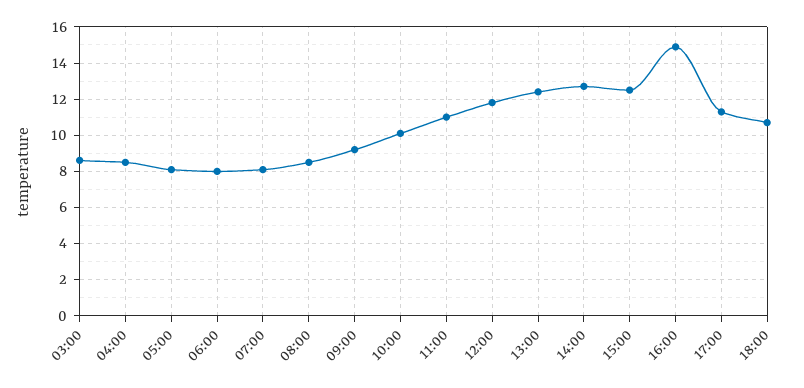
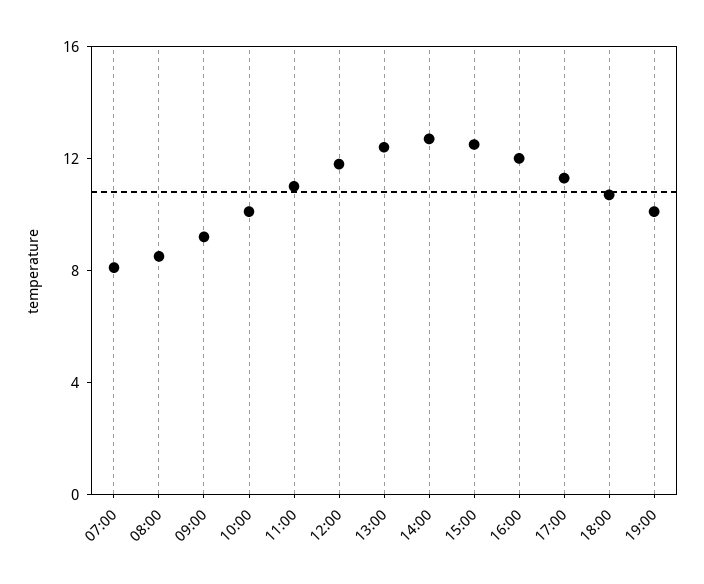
03:00: 8.5 -> none
04:00: 8.5 -> none
05:00: 8 -> none
06:00: 8 -> none
16:00: 15 -> 12
19:00: none -> 10

